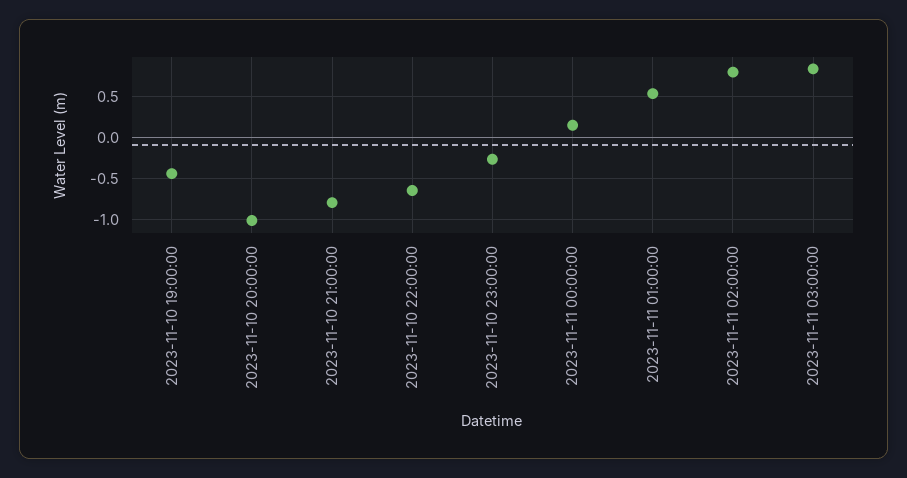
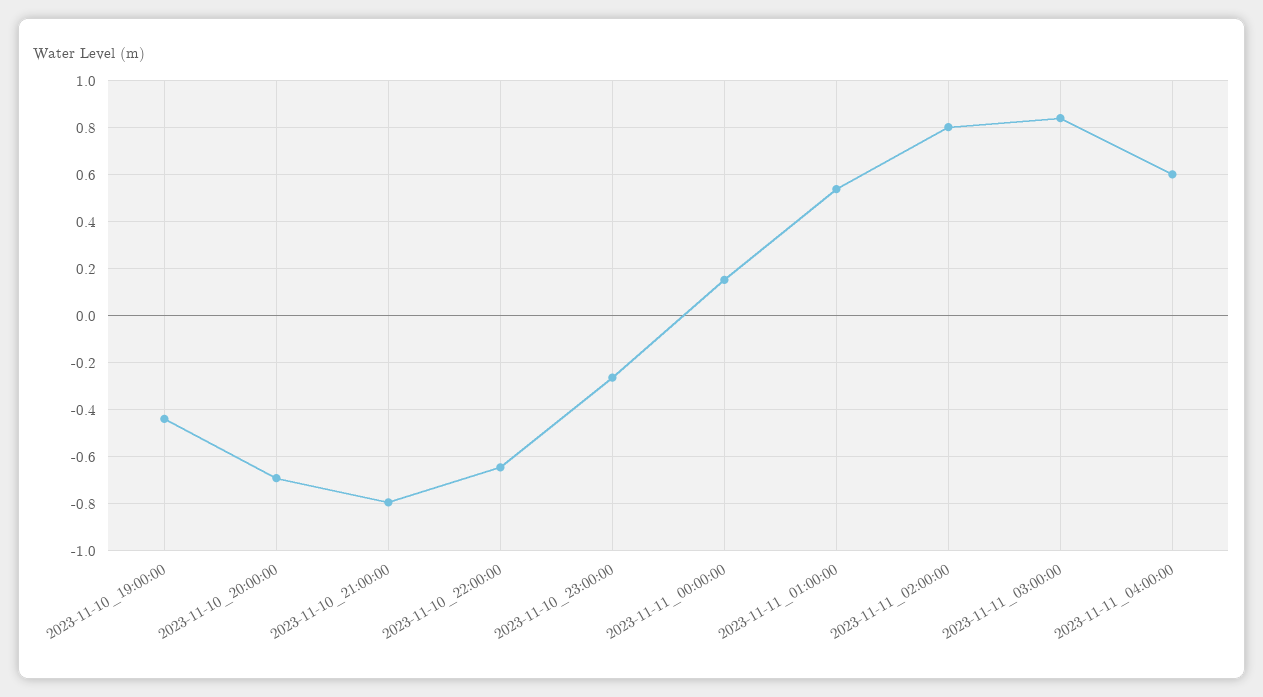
2023-11-10 20:00:00: -1 -> -0.7
2023-11-11_04:00:00: none -> 0.6

